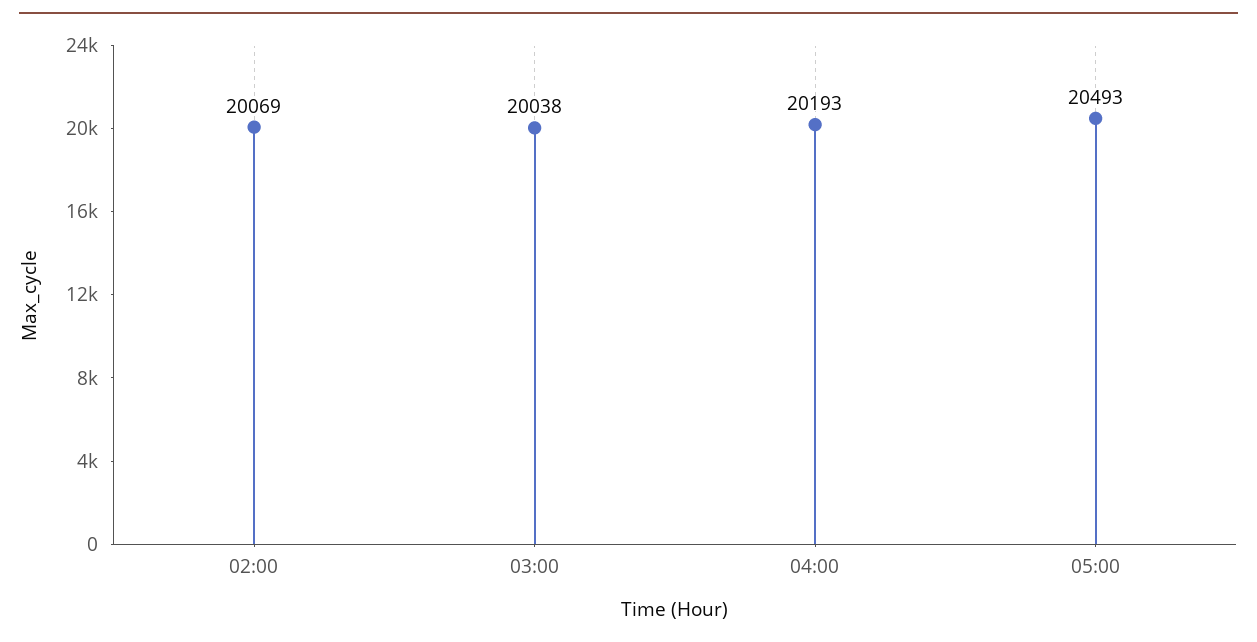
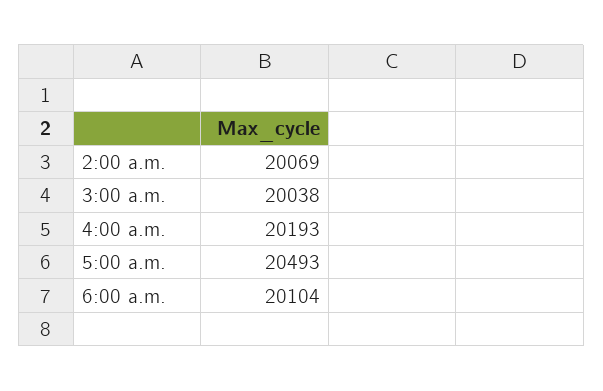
6:00 a.m.: none -> 20104

